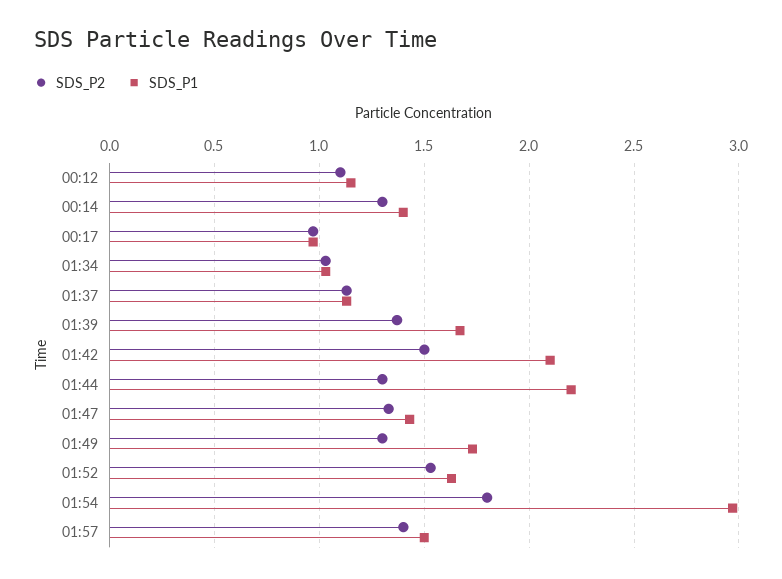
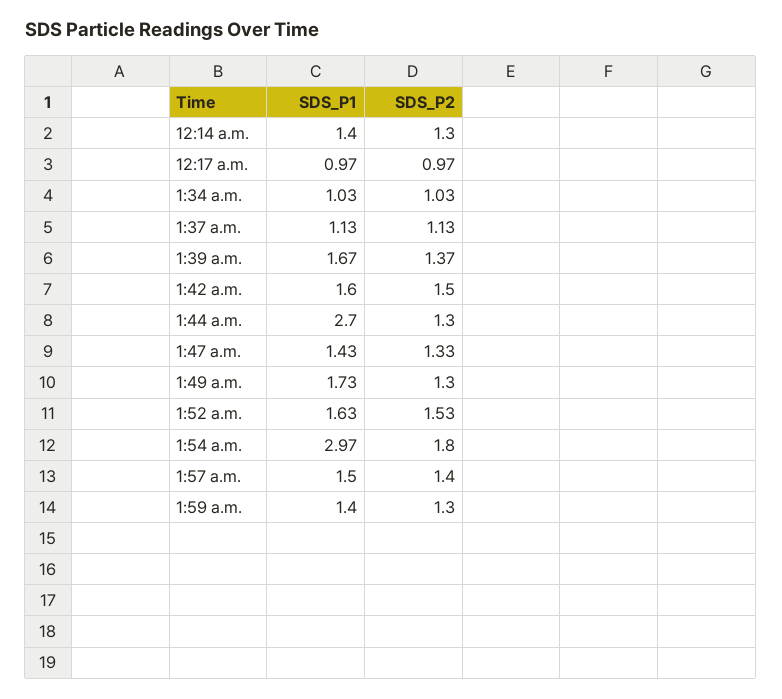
SDS_P2, 00:12: 1.1 -> none
SDS_P1, 00:12: 1.15 -> none
SDS_P1, 01:42: 2.1 -> 1.6
SDS_P1, 01:44: 2.2 -> 2.7
SDS_P1, 1:59 a.m.: none -> 1.4
SDS_P2, 1:59 a.m.: none -> 1.3

